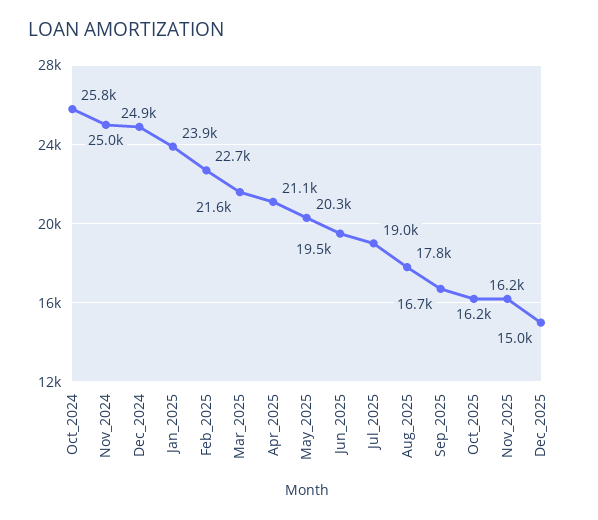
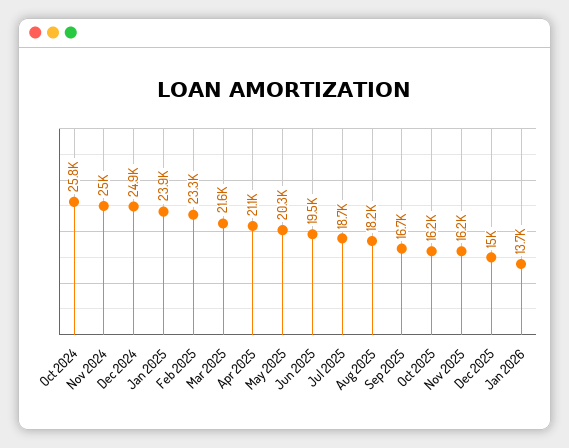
Feb_2025: 22700 -> 23300
Jul_2025: 19000 -> 18700
Aug_2025: 17800 -> 18200
Jan 2026: none -> 13700

